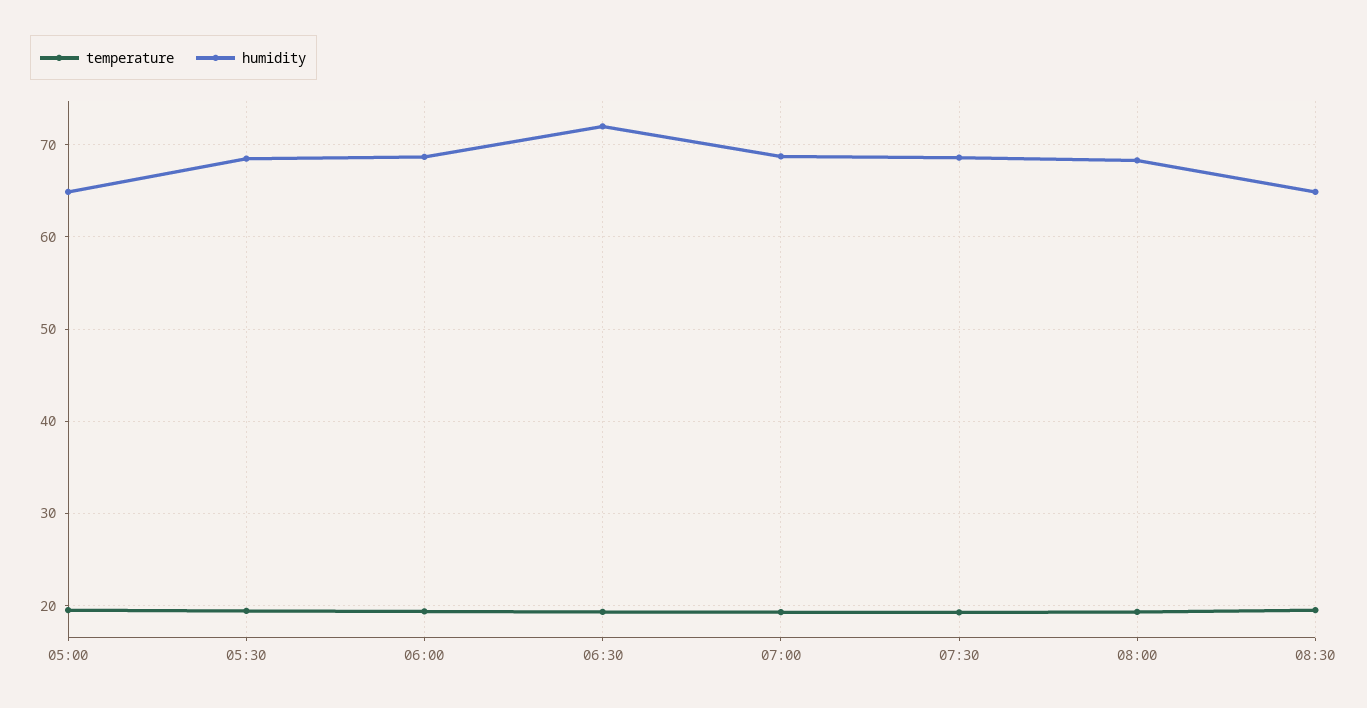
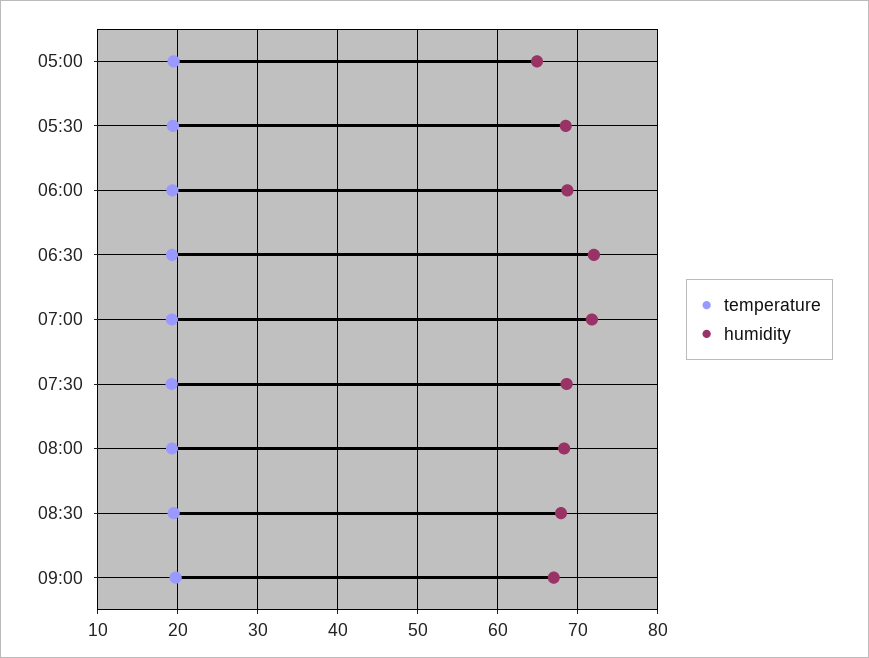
humidity, 07:00: 69 -> 72
humidity, 08:30: 65 -> 68
temperature, 09:00: none -> 20
humidity, 09:00: none -> 67

